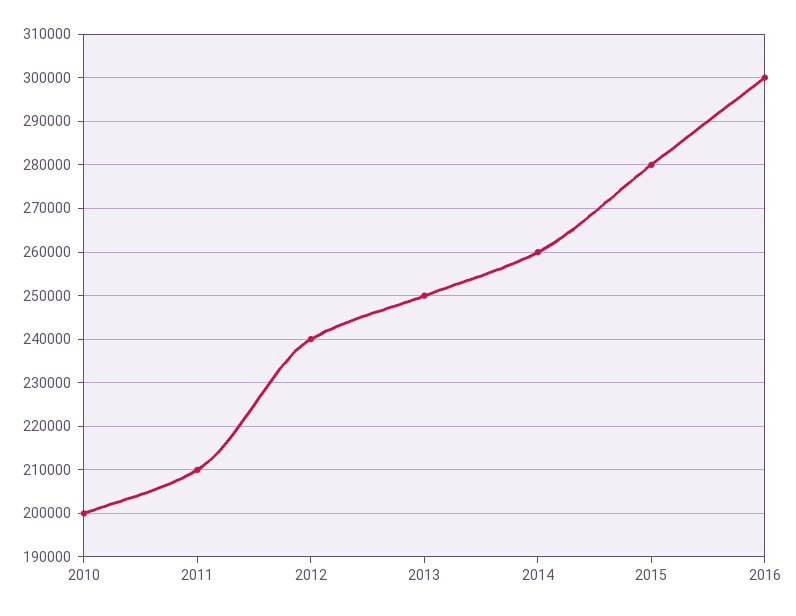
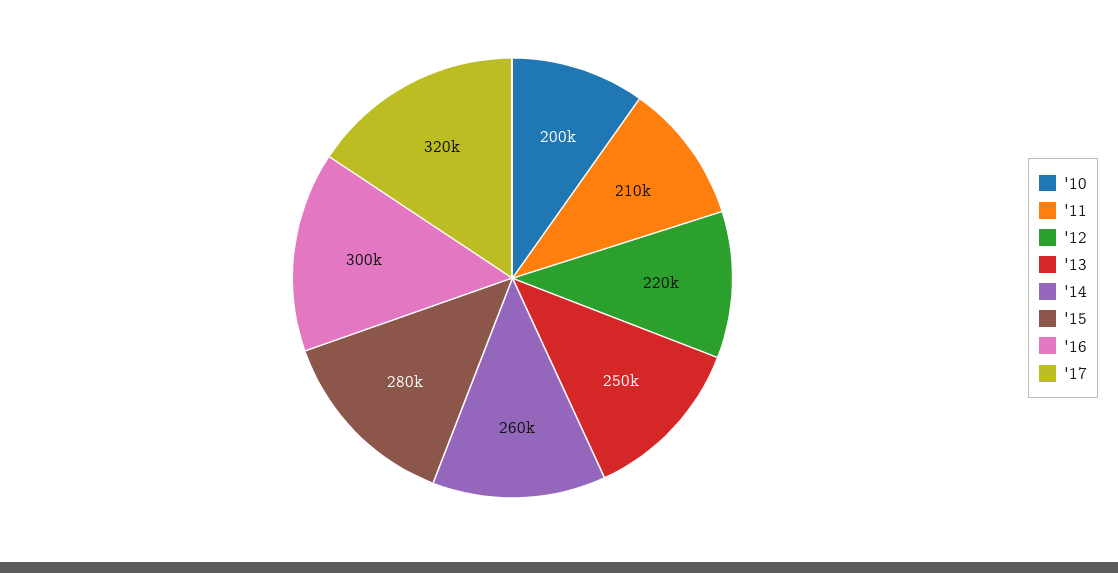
2012: 240000 -> 220000
'17: none -> 320000

